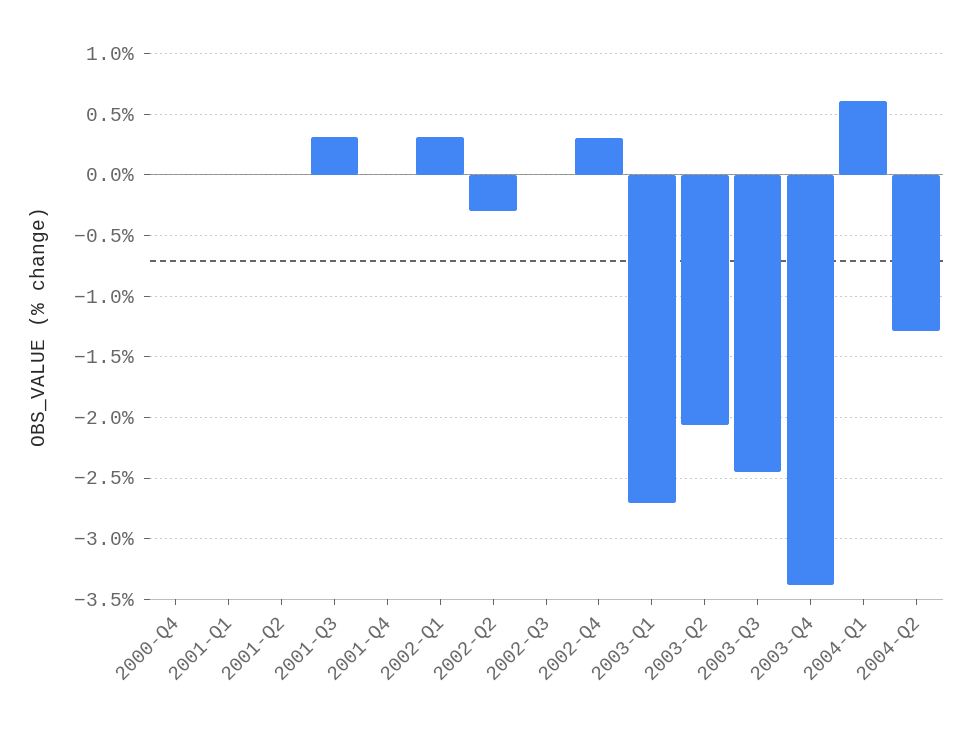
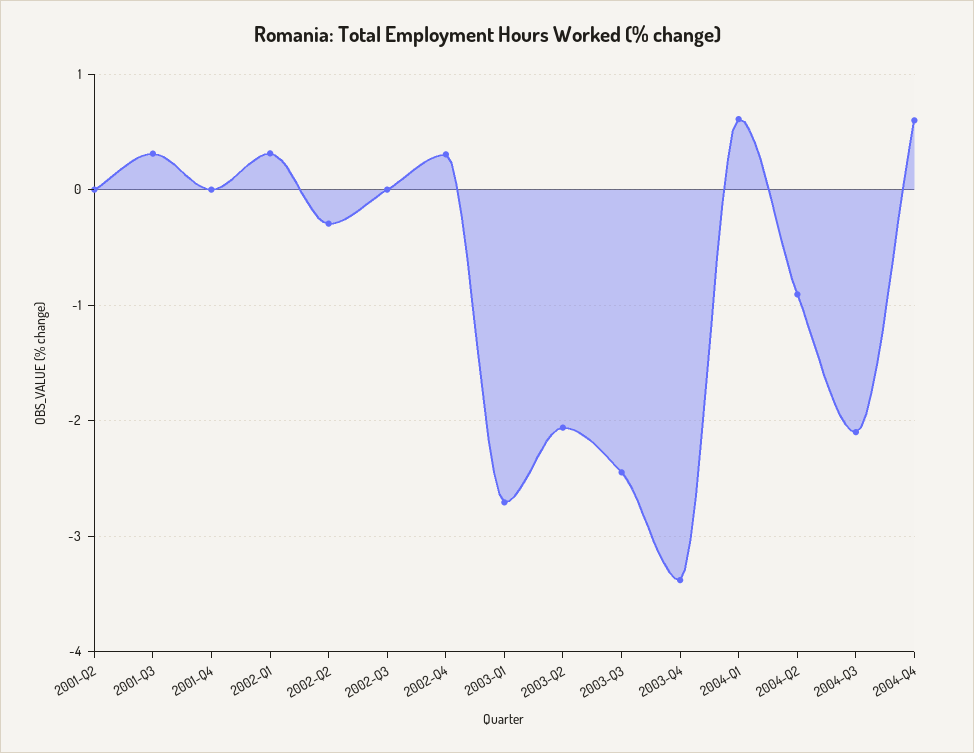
2000-Q4: 0 -> none
2001-Q1: 0 -> none
2004-Q2: -1.3 -> -0.9
2004-Q3: none -> -2.1
2004-Q4: none -> 0.6

